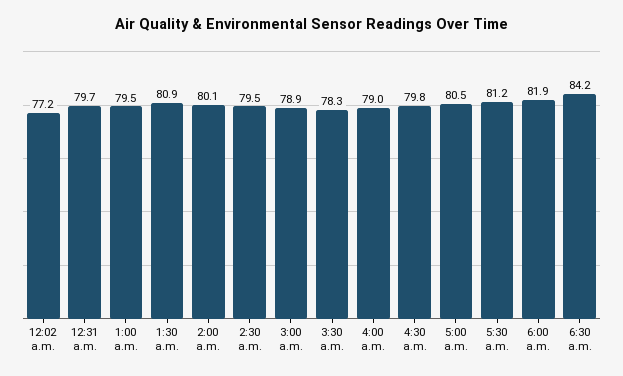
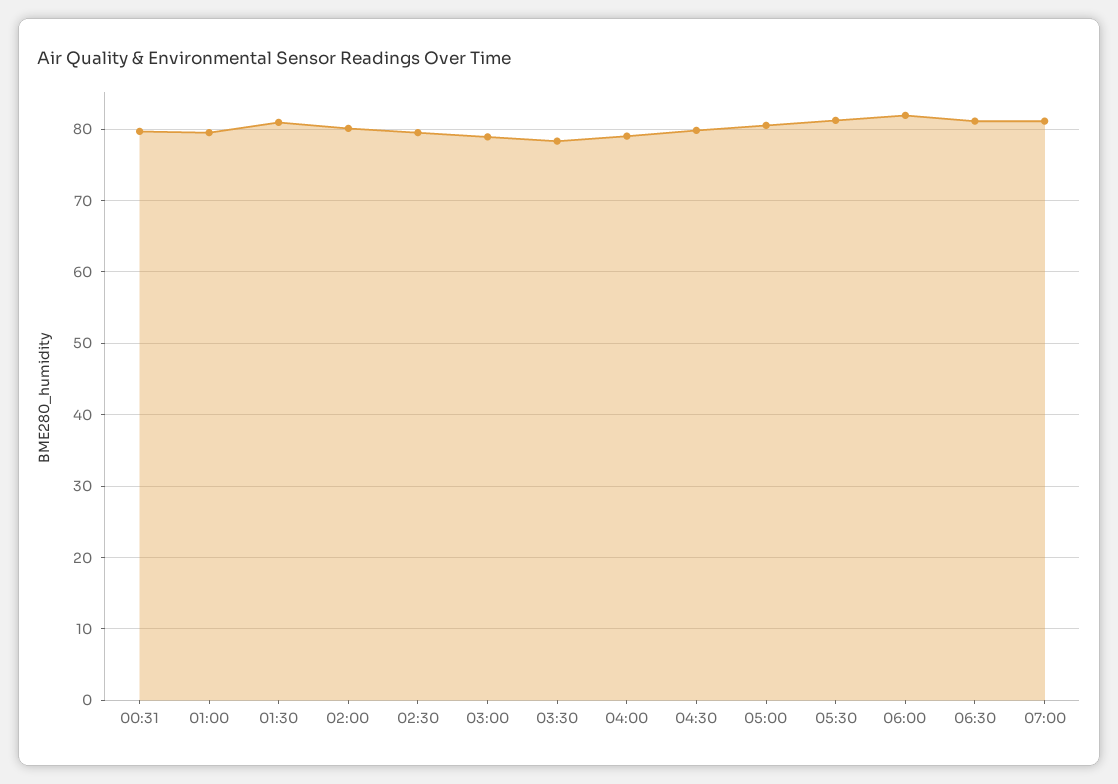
12:02 a.m.: 77.2 -> none
6:30 a.m.: 84.2 -> 81
07:00: none -> 81

